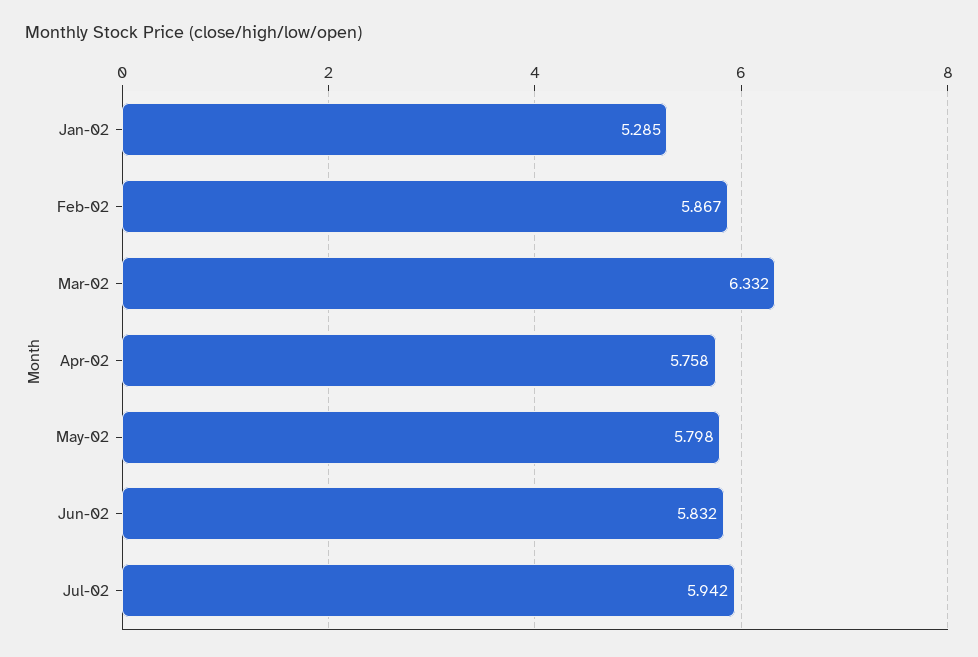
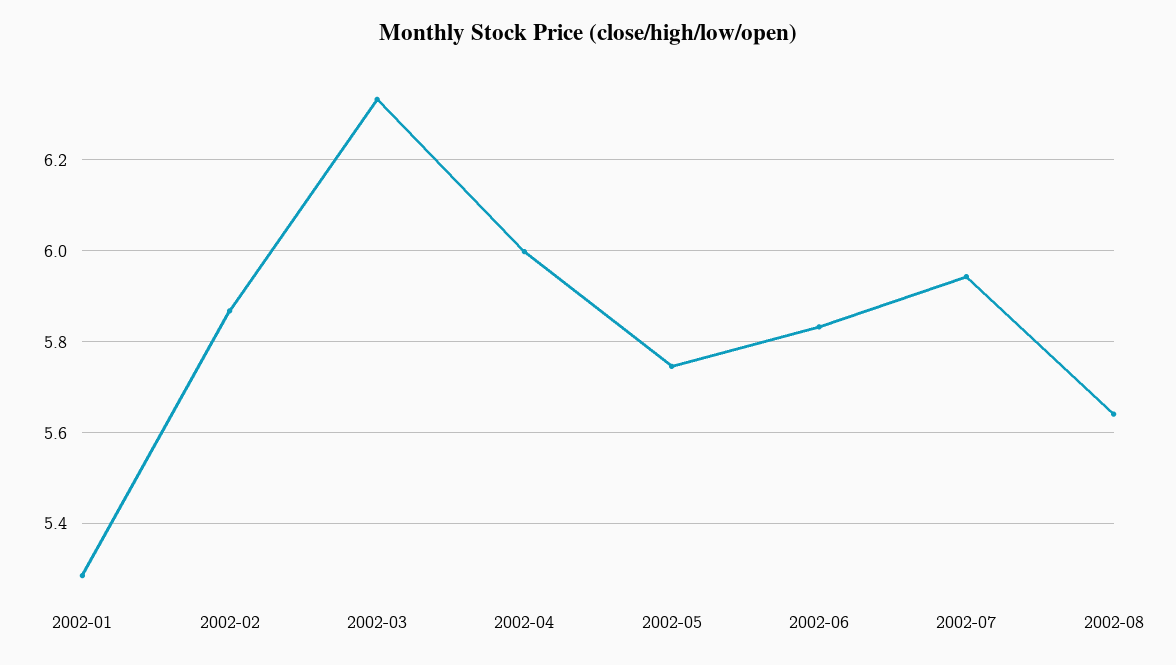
Apr-02: 5.758 -> 6
May-02: 5.798 -> 5.74
2002-08: none -> 5.64

